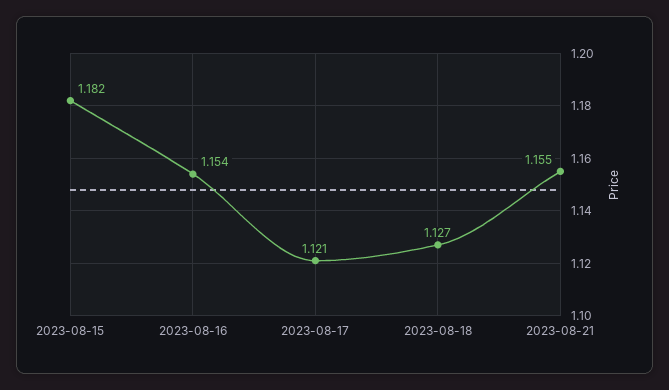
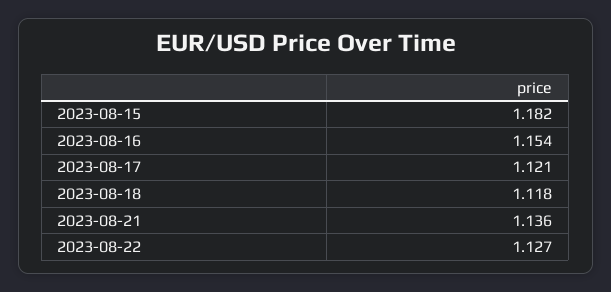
2023-08-18: 1.127 -> 1.118
2023-08-21: 1.155 -> 1.136
2023-08-22: none -> 1.127

